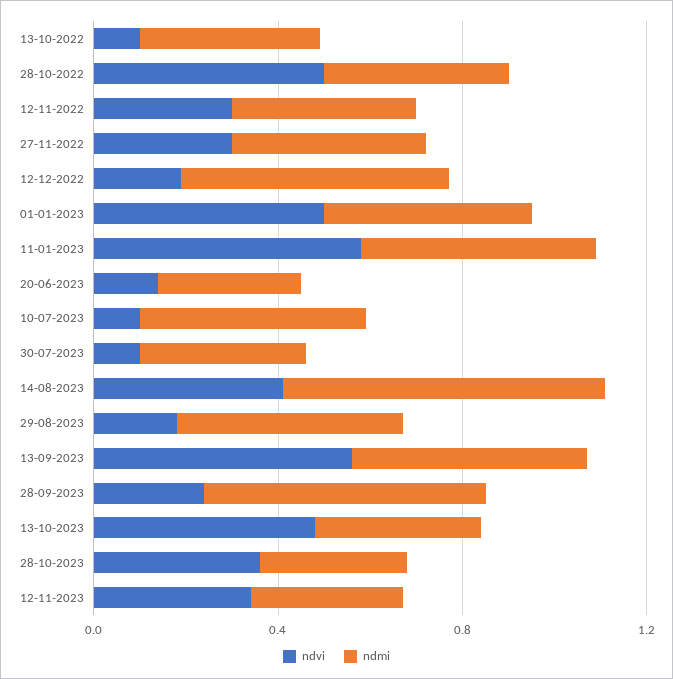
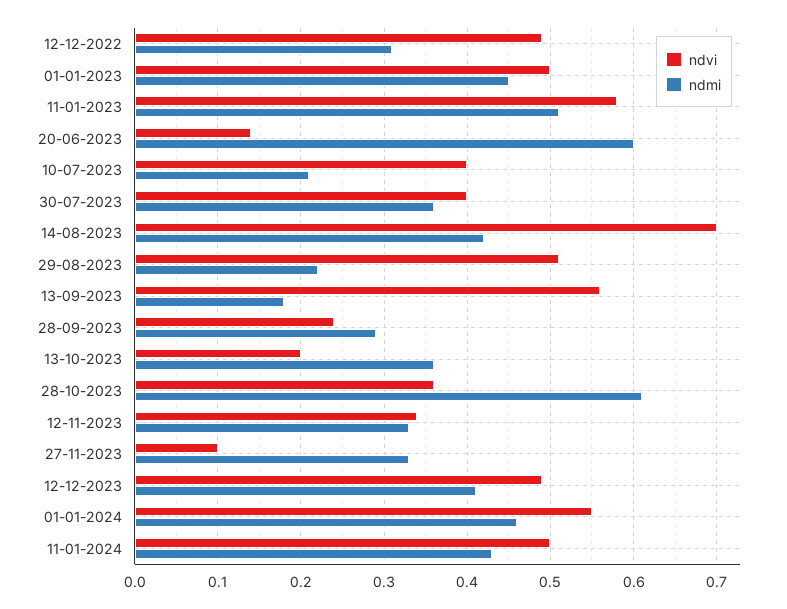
ndvi, 13-10-2022: 0.1 -> none
ndmi, 13-10-2022: 0.4 -> none
ndvi, 28-10-2022: 0.5 -> none
ndmi, 28-10-2022: 0.4 -> none
ndvi, 12-11-2022: 0.3 -> none
ndmi, 12-11-2022: 0.4 -> none
ndvi, 27-11-2022: 0.3 -> none
ndmi, 27-11-2022: 0.4 -> none
ndvi, 12-12-2022: 0.2 -> 0.49
ndmi, 12-12-2022: 0.6 -> 0.31
ndmi, 20-06-2023: 0.3 -> 0.6
ndvi, 10-07-2023: 0.1 -> 0.4
ndmi, 10-07-2023: 0.5 -> 0.21
ndvi, 30-07-2023: 0.1 -> 0.4
ndvi, 14-08-2023: 0.4 -> 0.7
ndmi, 14-08-2023: 0.7 -> 0.42
ndvi, 29-08-2023: 0.2 -> 0.51
ndmi, 29-08-2023: 0.5 -> 0.22
ndmi, 13-09-2023: 0.5 -> 0.18
ndmi, 28-09-2023: 0.6 -> 0.29
ndvi, 13-10-2023: 0.5 -> 0.2
ndmi, 28-10-2023: 0.3 -> 0.61
ndvi, 27-11-2023: none -> 0.1
ndmi, 27-11-2023: none -> 0.33
ndvi, 12-12-2023: none -> 0.49
ndmi, 12-12-2023: none -> 0.41
ndvi, 01-01-2024: none -> 0.55
ndmi, 01-01-2024: none -> 0.46
ndvi, 11-01-2024: none -> 0.5
ndmi, 11-01-2024: none -> 0.43

